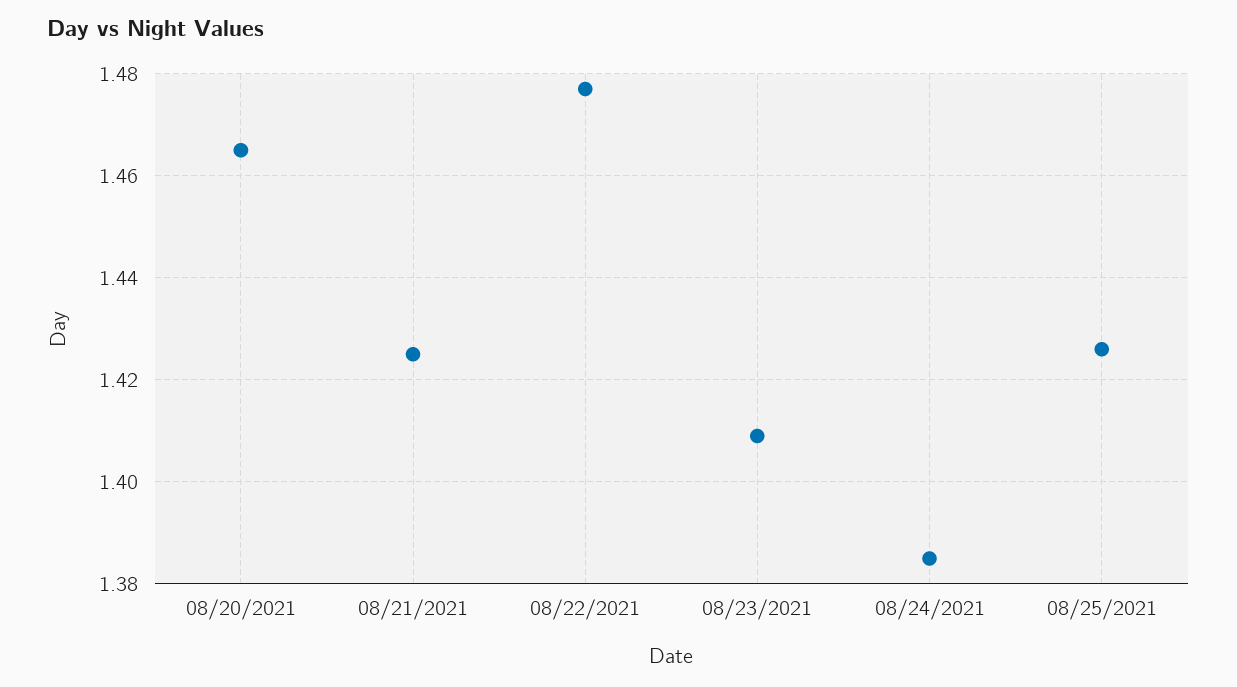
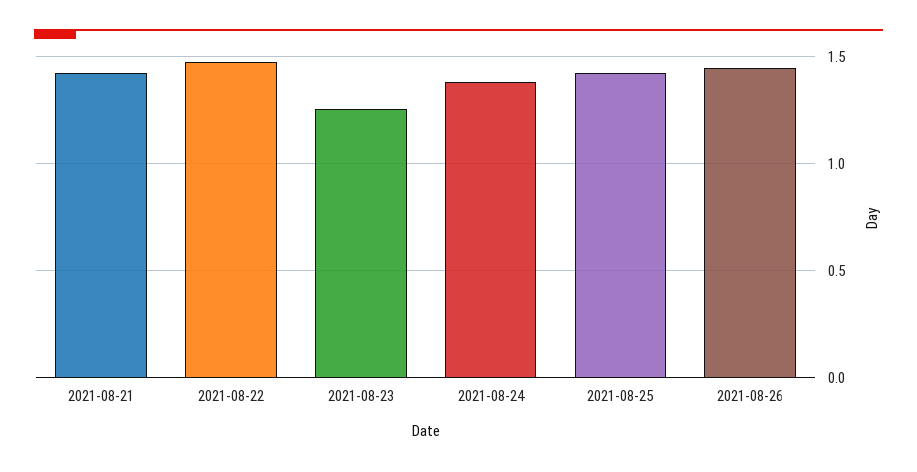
08/20/2021: 1.465 -> none
08/23/2021: 1.41 -> 1.25
2021-08-26: none -> 1.45

